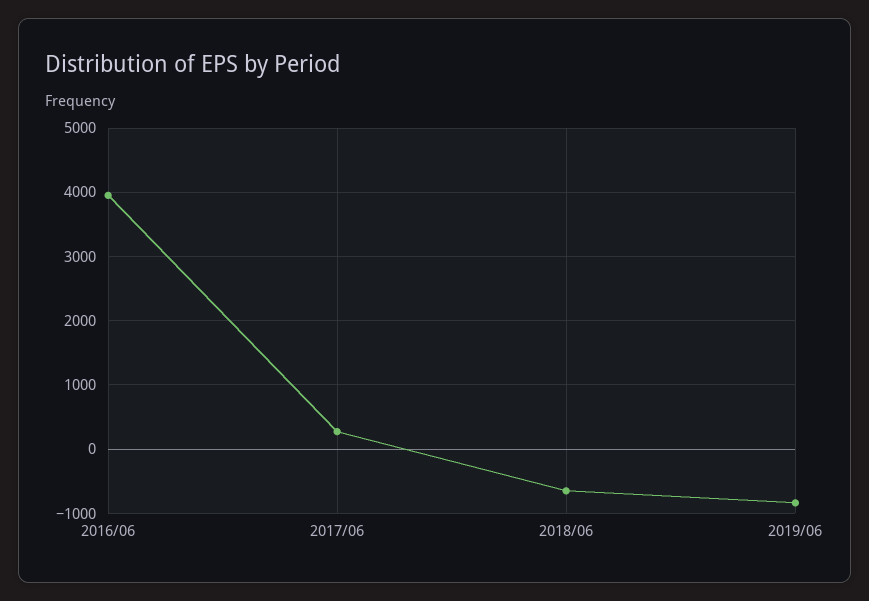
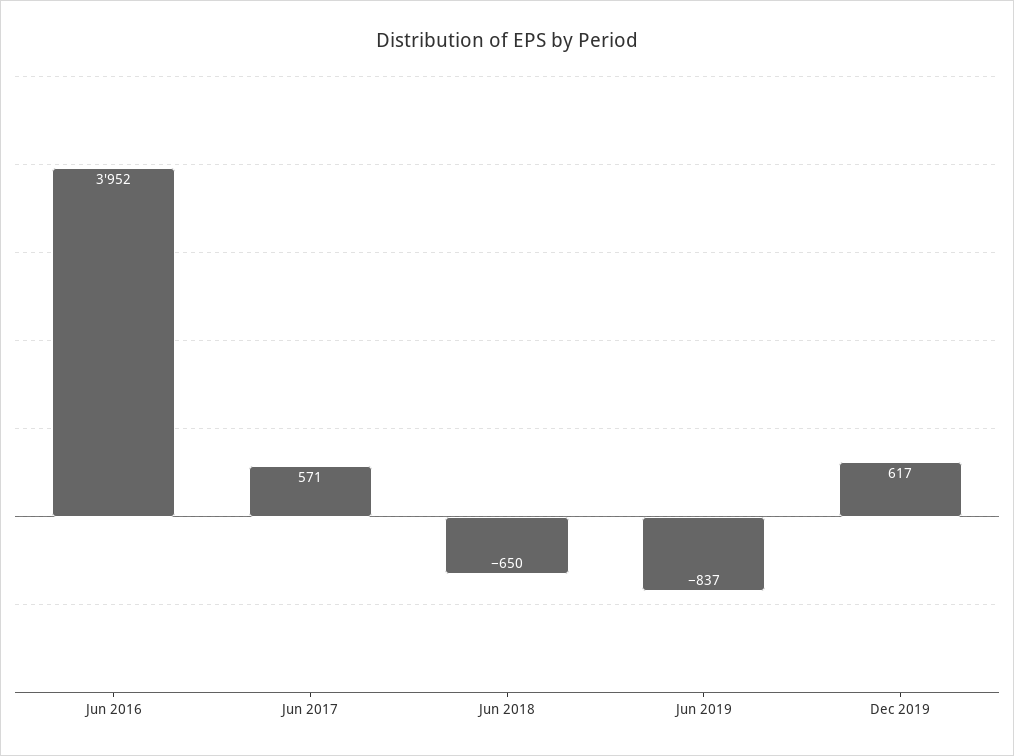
2017/06: 300 -> 571
Dec 2019: none -> 617

